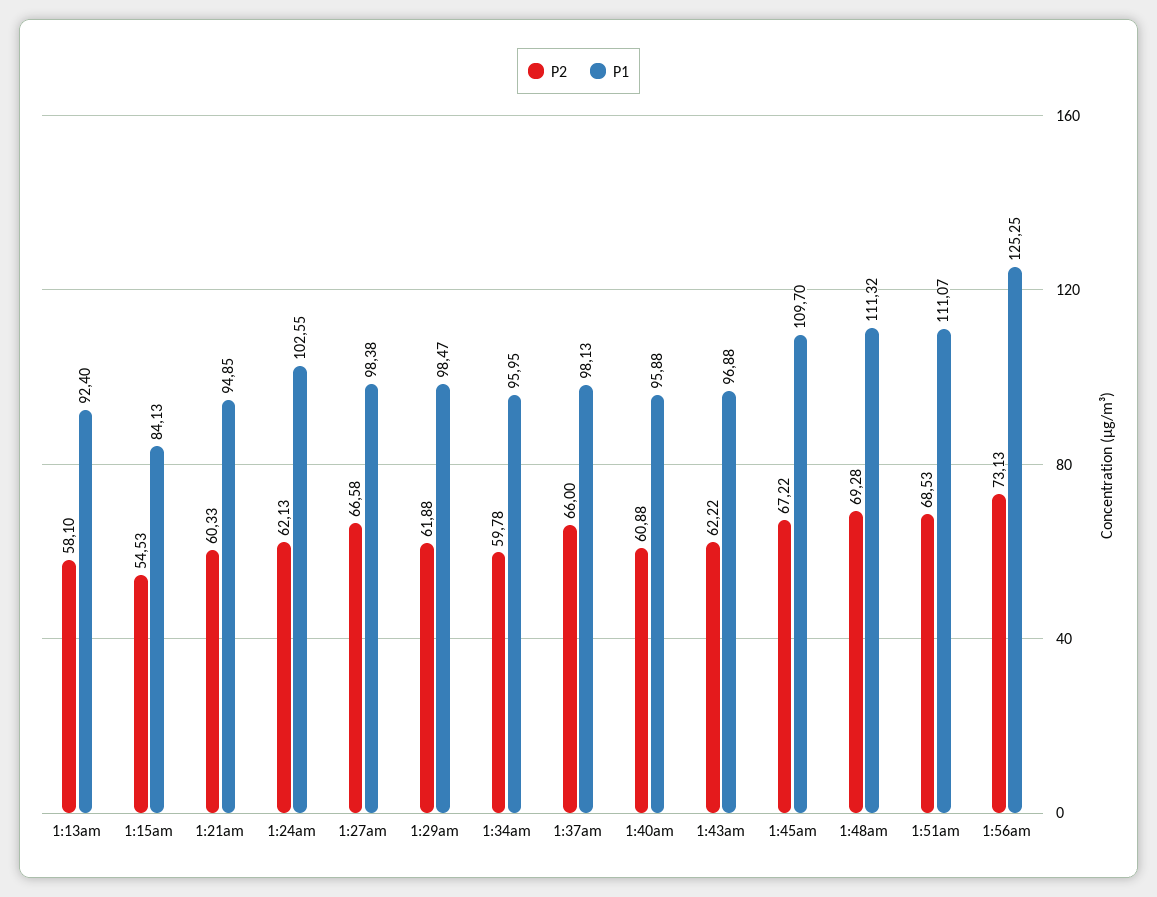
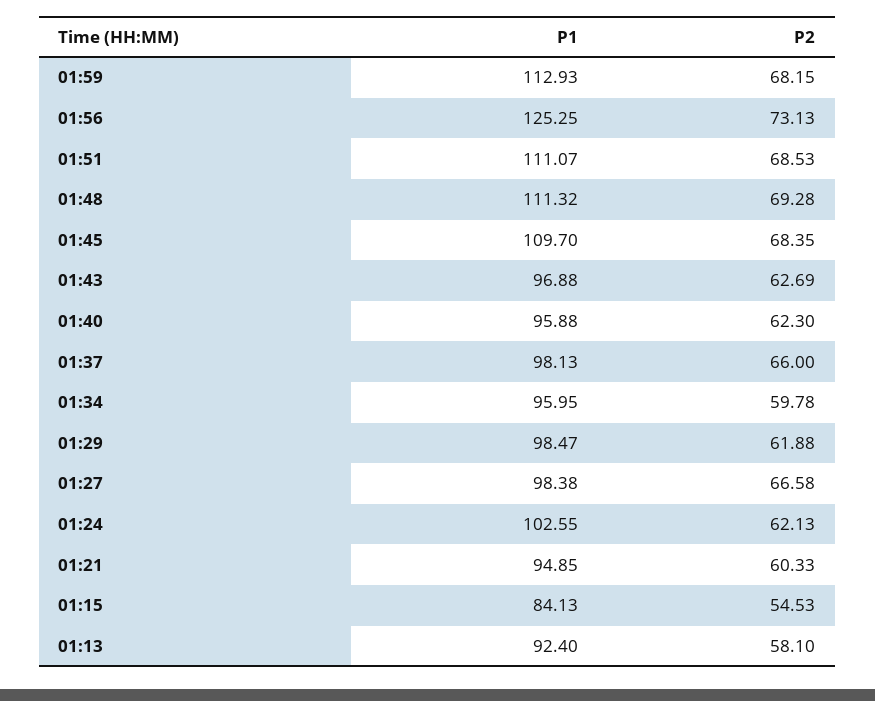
P2, 1:40am: 60.88 -> 62.3
P2, 1:43am: 62.22 -> 62.69
P2, 1:45am: 67.22 -> 68.35
P1, 01:59: none -> 112.93
P2, 01:59: none -> 68.15

